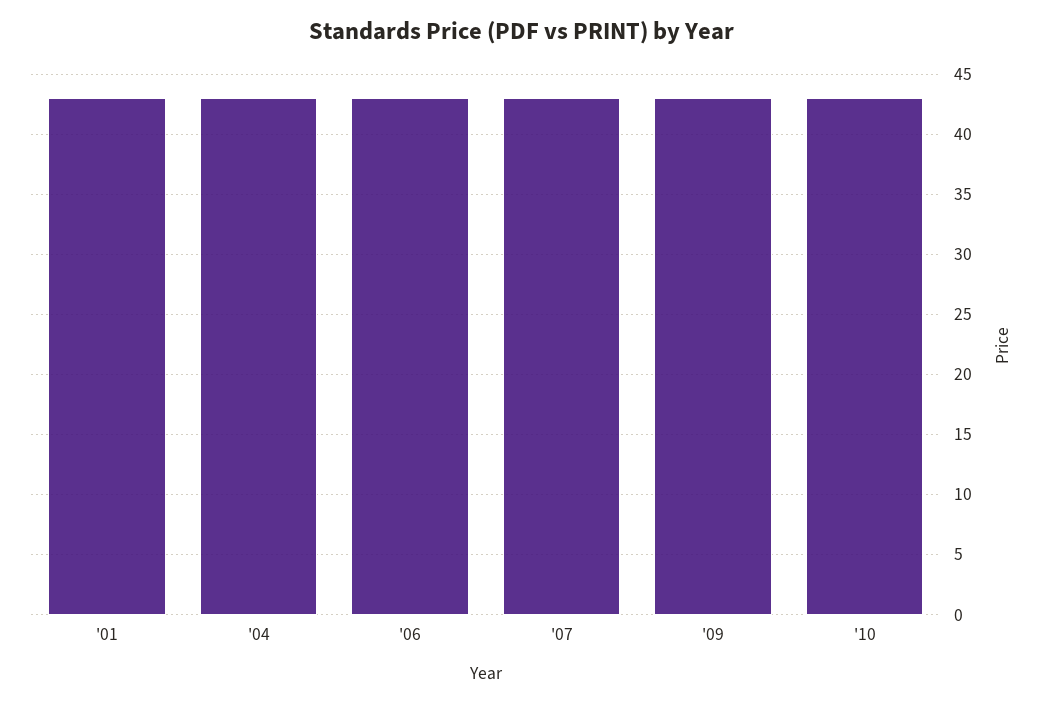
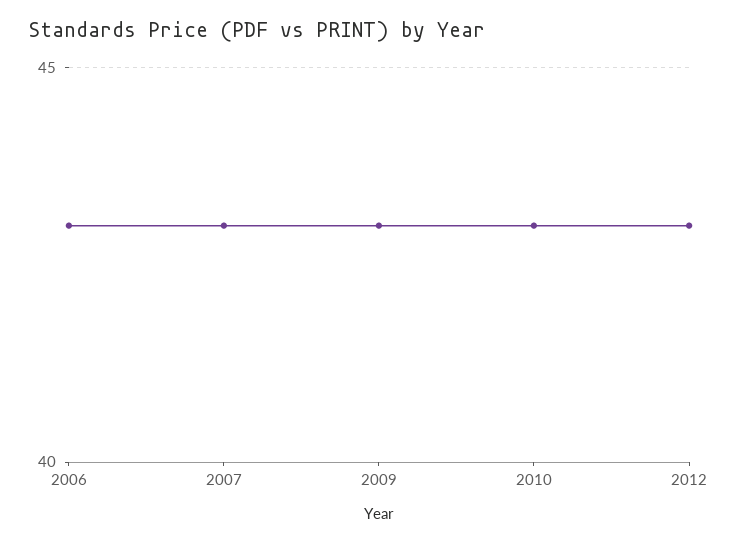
'01: 43 -> none
'04: 43 -> none
2012: none -> 43

